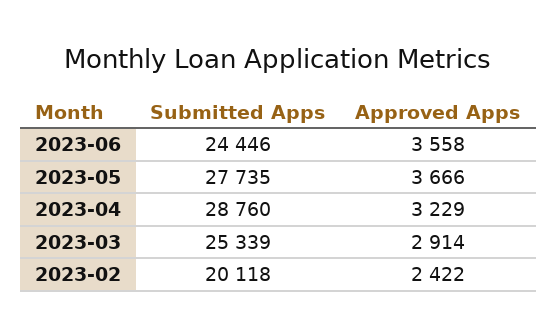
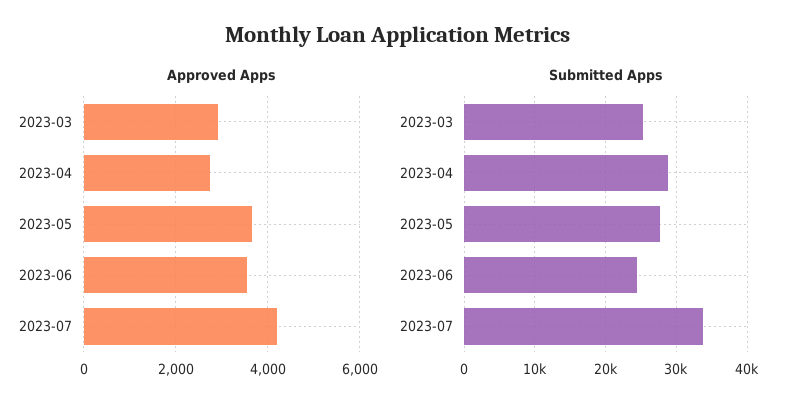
Approved Apps, 2023-04: 3229 -> 2800
Submitted Apps, 2023-02: 20118 -> none
Approved Apps, 2023-02: 2422 -> none
Approved Apps, 2023-07: none -> 4200
Submitted Apps, 2023-07: none -> 34000

